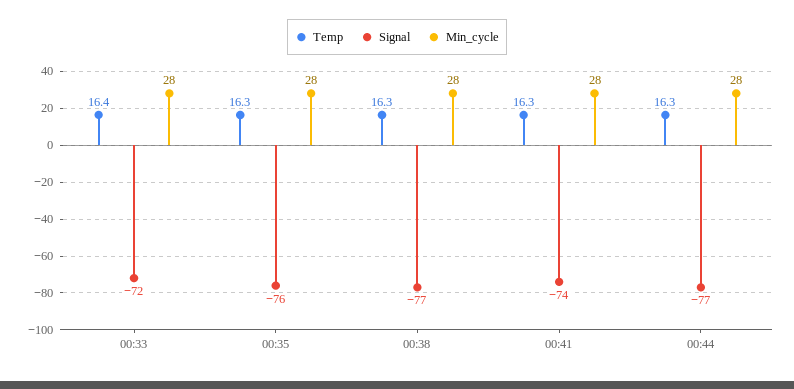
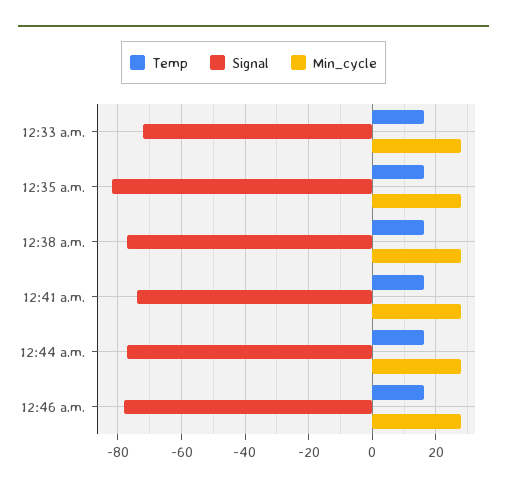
Signal, 00:35: -76 -> -82
Temp, 12:46 a.m.: none -> 16
Signal, 12:46 a.m.: none -> -78
Min_cycle, 12:46 a.m.: none -> 28

